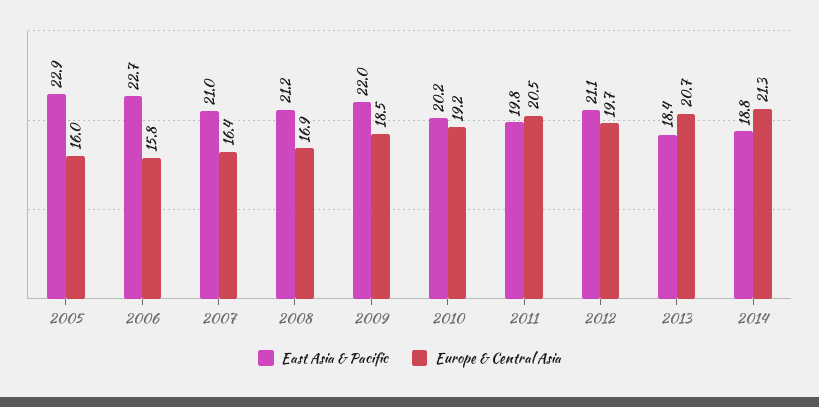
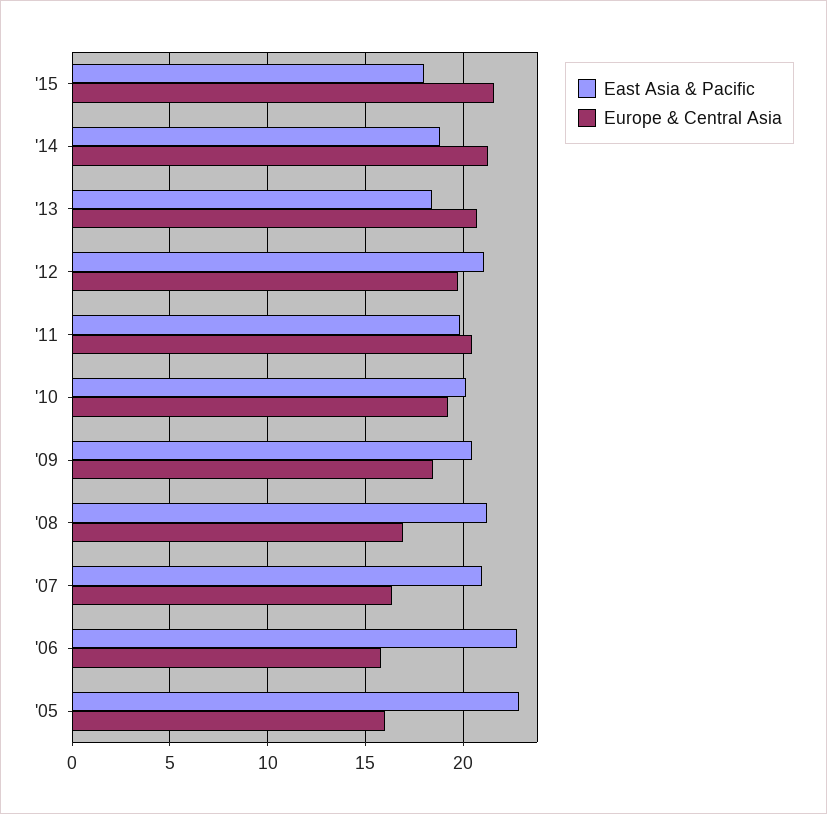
East Asia & Pacific, 2009: 22 -> 20.5
East Asia & Pacific, '15: none -> 18
Europe & Central Asia, '15: none -> 21.5

